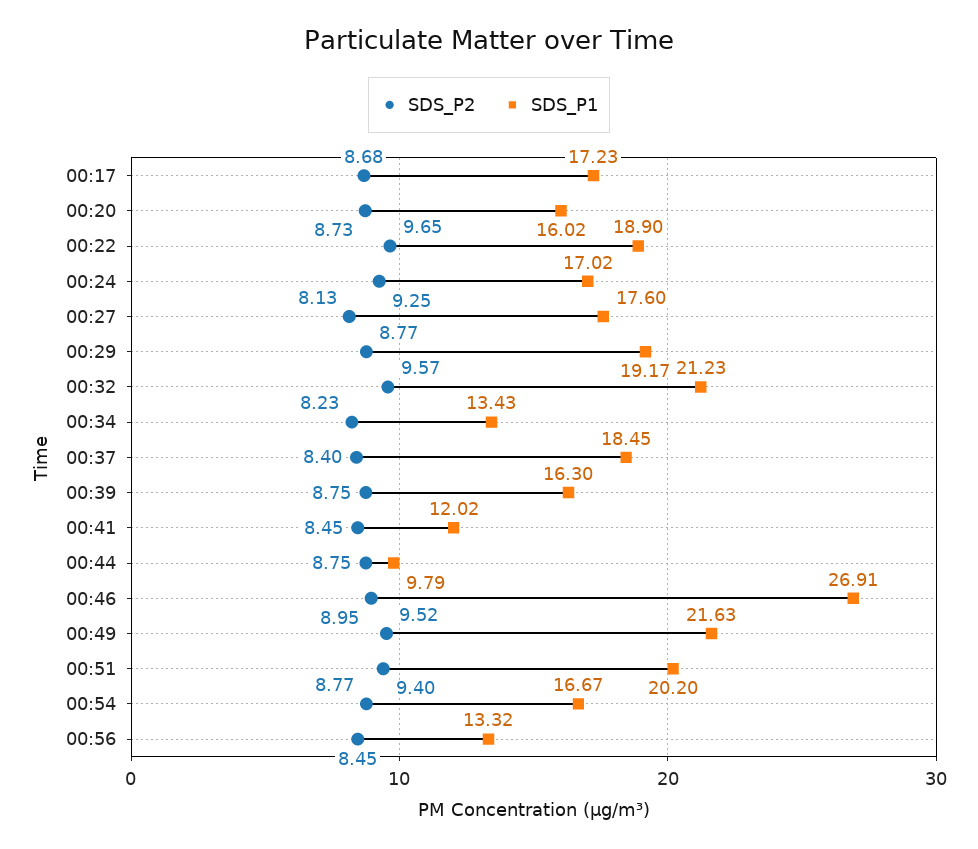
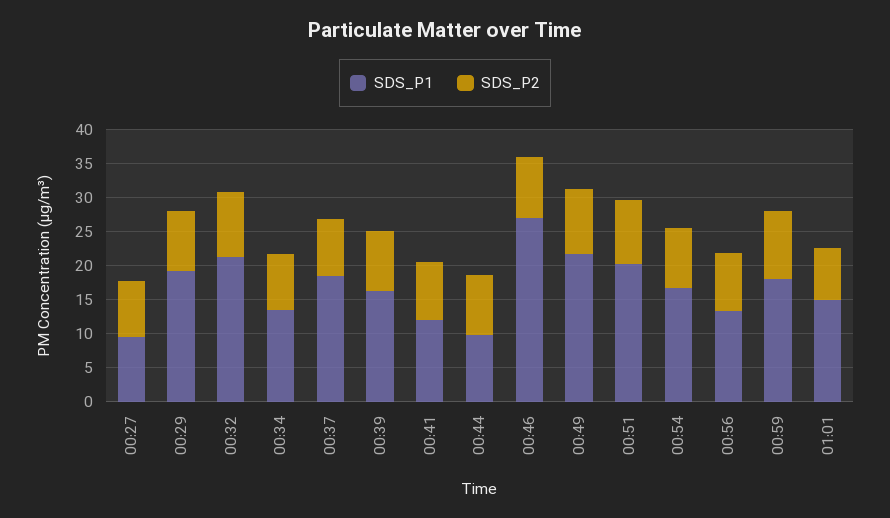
SDS_P2, 00:17: 8.68 -> none
SDS_P1, 00:17: 17.23 -> none
SDS_P2, 00:20: 8.73 -> none
SDS_P1, 00:20: 16.02 -> none
SDS_P2, 00:22: 9.65 -> none
SDS_P1, 00:22: 18.9 -> none
SDS_P2, 00:24: 9.25 -> none
SDS_P1, 00:24: 17.02 -> none
SDS_P1, 00:27: 17.6 -> 10
SDS_P1, 00:59: none -> 17.5
SDS_P2, 00:59: none -> 10
SDS_P1, 01:01: none -> 15
SDS_P2, 01:01: none -> 7.5

